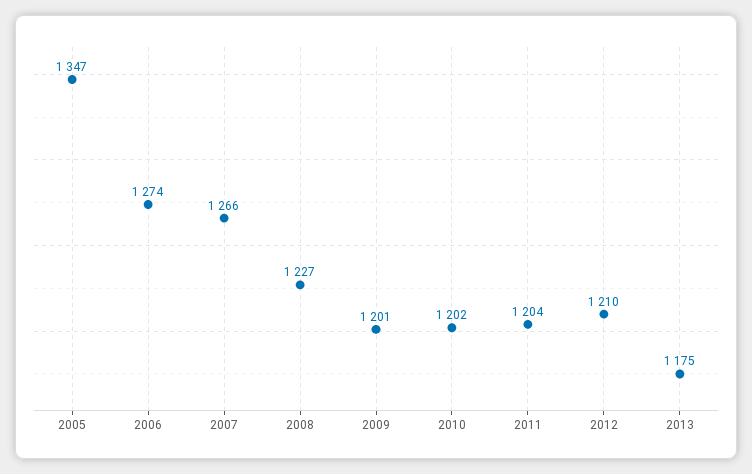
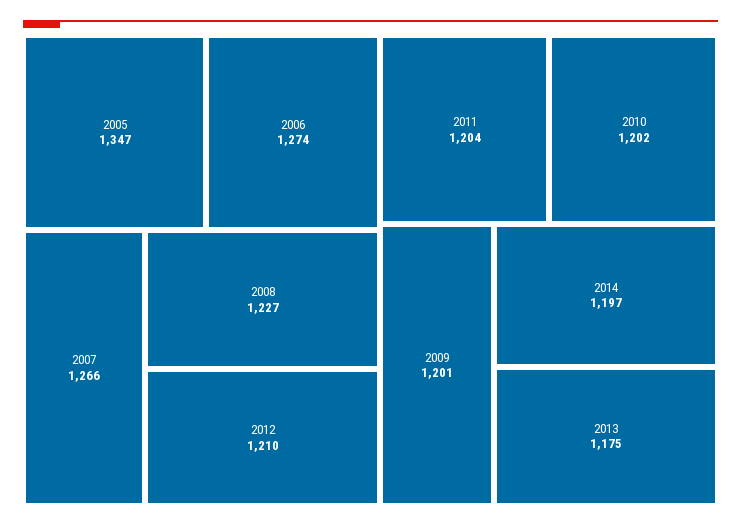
2014: none -> 1197

